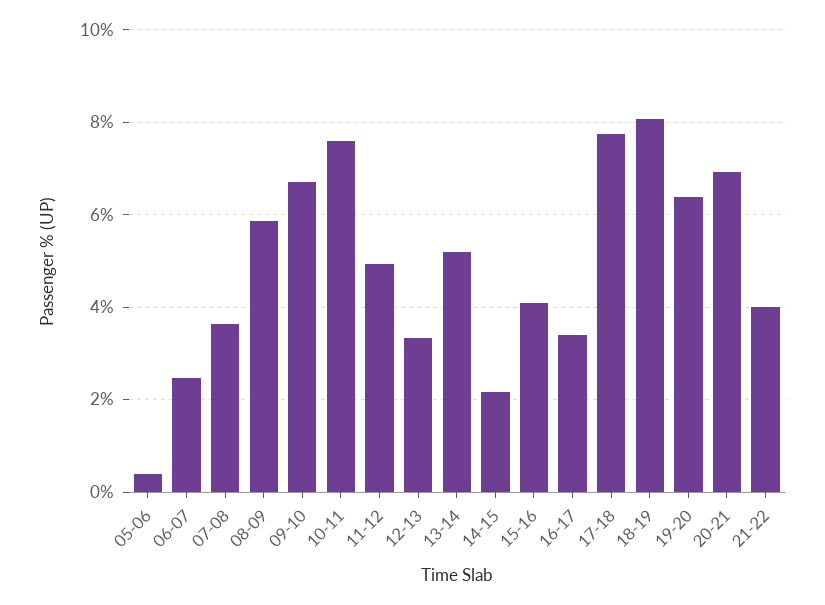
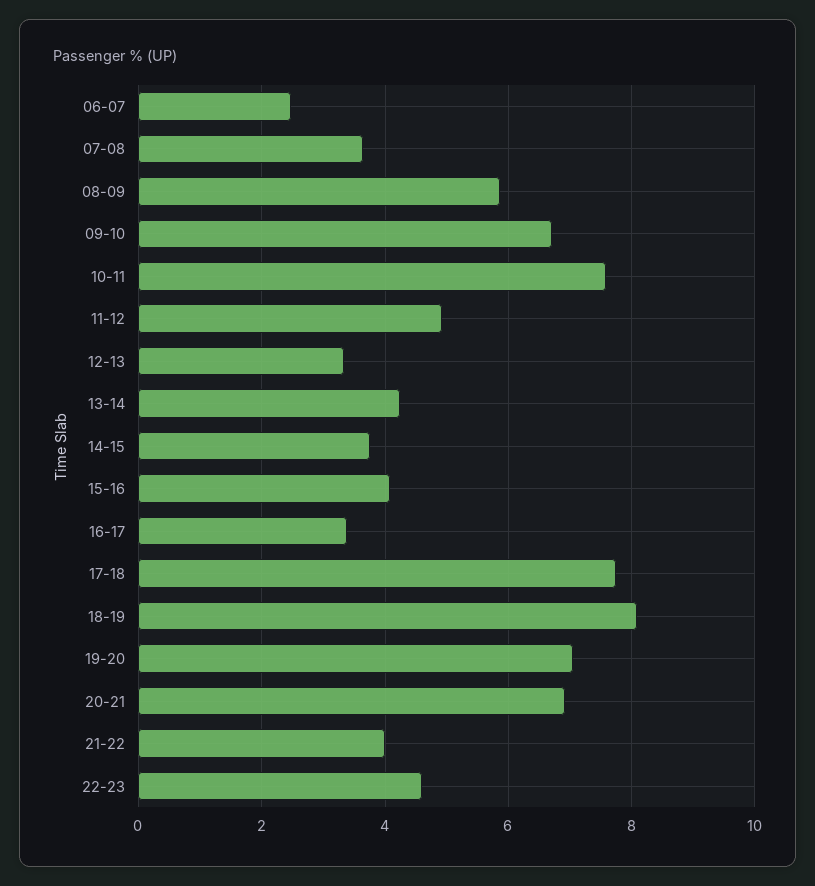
05-06: 0.4 -> none
13-14: 5.2 -> 4.2
14-15: 2.2 -> 3.8
19-20: 6.4 -> 7
22-23: none -> 4.6

